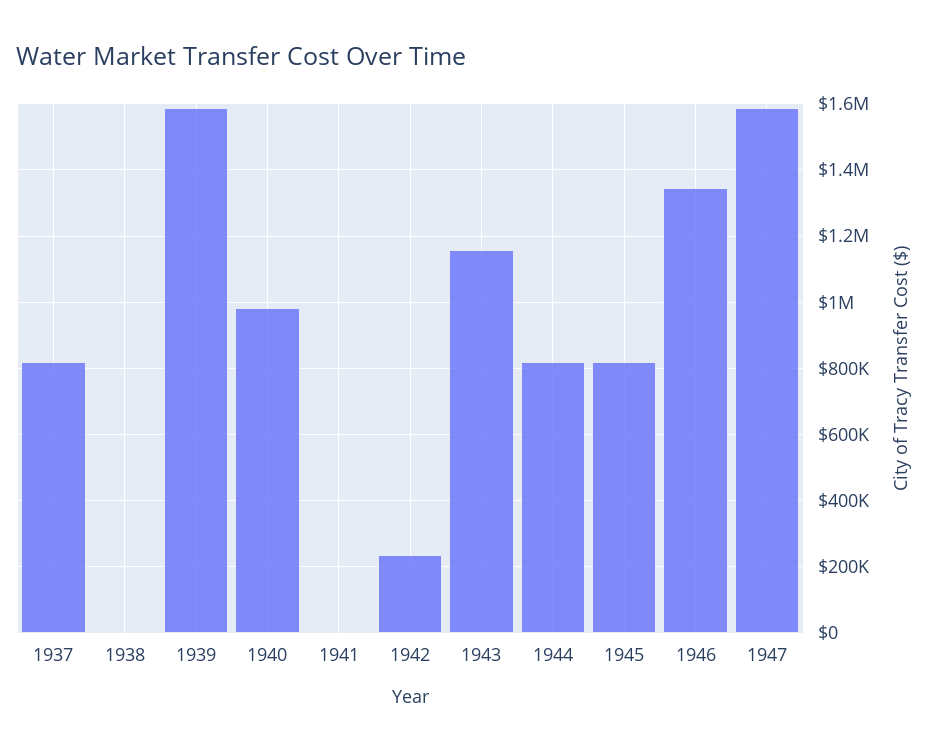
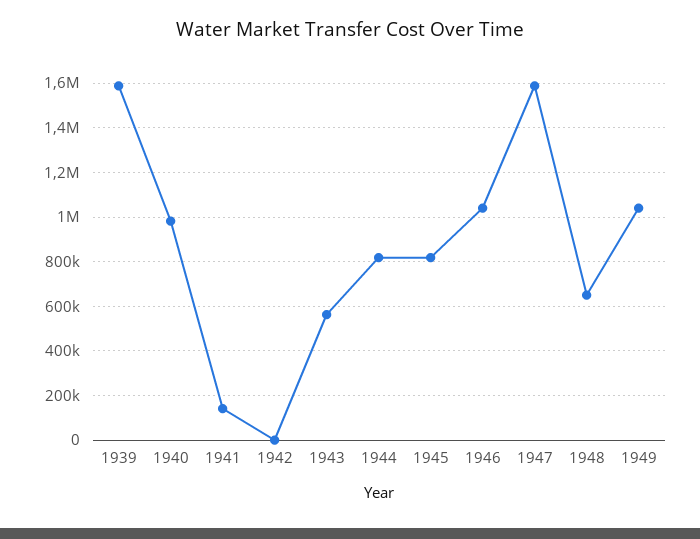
1937: 820000 -> none
1938: 0 -> none
1941: 0 -> 150000
1942: 240000 -> 0
1943: 1160000 -> 550000
1946: 1340000 -> 1050000
1948: none -> 650000
1949: none -> 1050000

